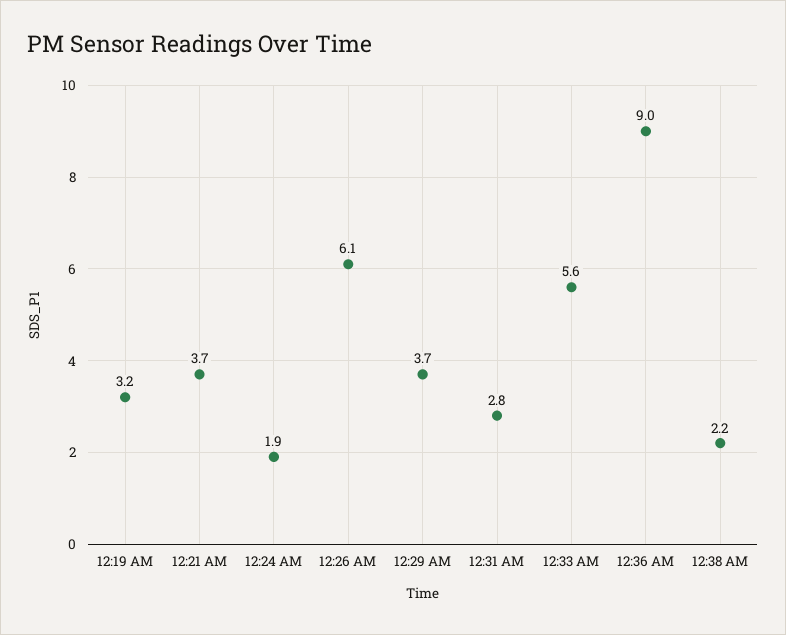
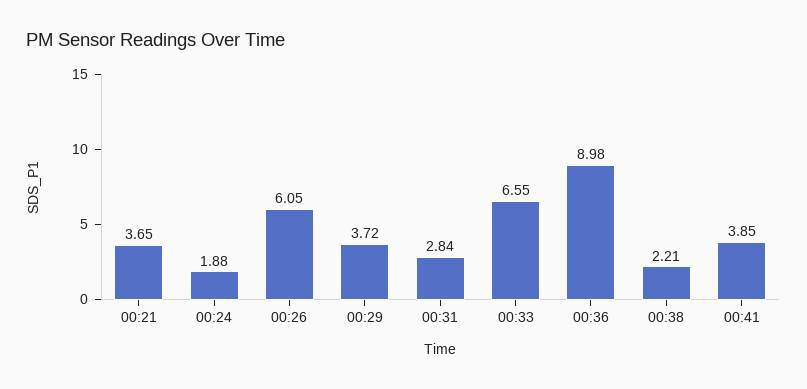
12:19 AM: 3.2 -> none
12:33 AM: 5.6 -> 6.55
00:41: none -> 3.85

